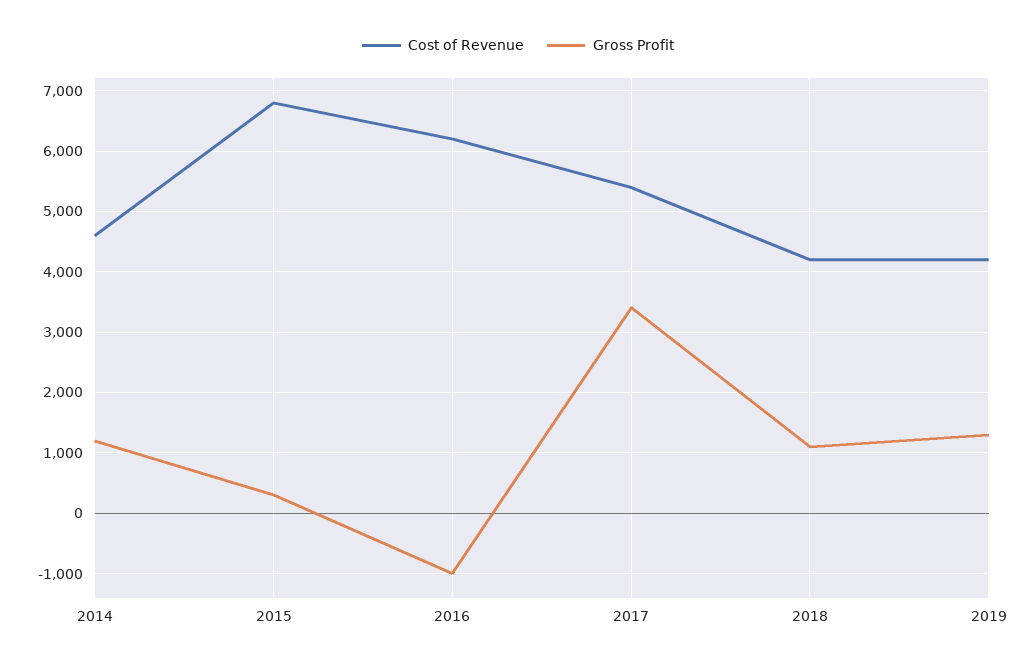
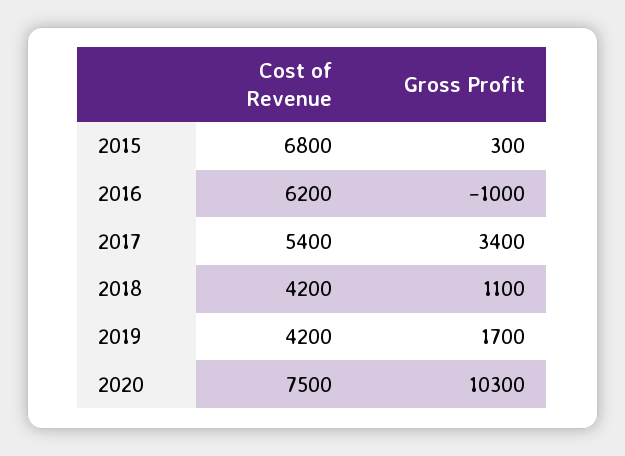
Cost of Revenue, 2014: 4600 -> none
Gross Profit, 2014: 1200 -> none
Gross Profit, 2019: 1300 -> 1700
Cost of Revenue, 2020: none -> 7500
Gross Profit, 2020: none -> 10300

